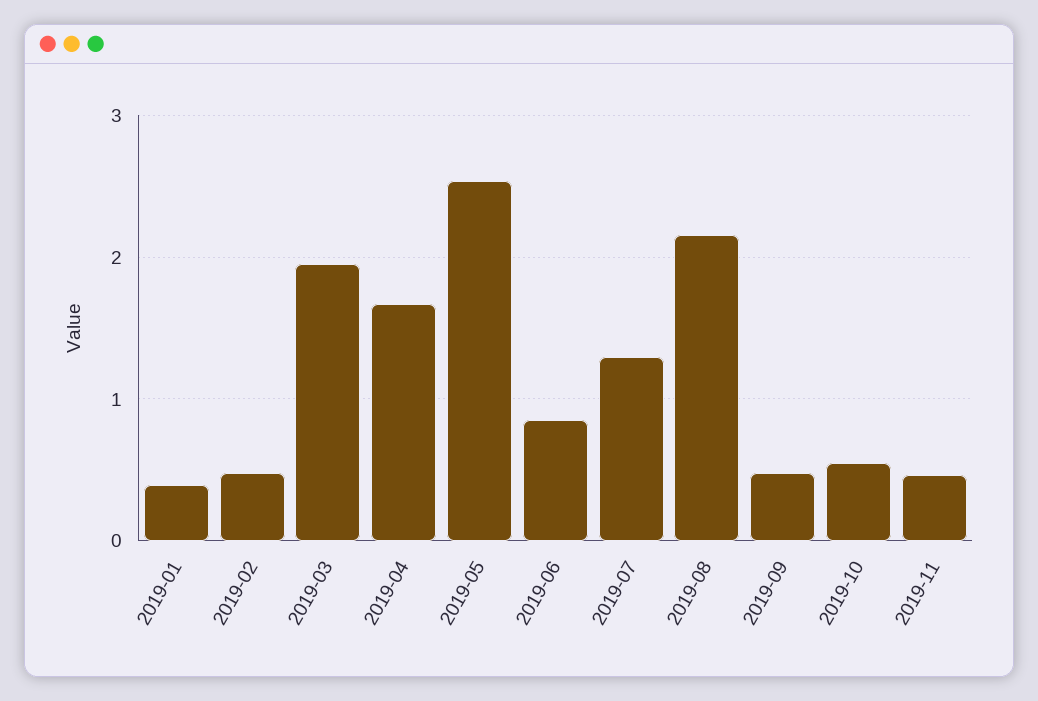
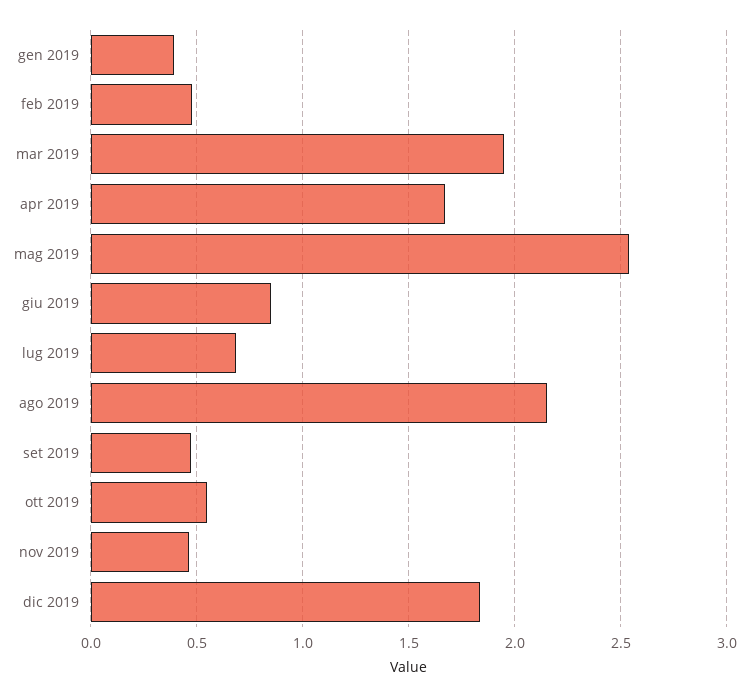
2019-07: 1.3 -> 0.7
dic 2019: none -> 1.85

